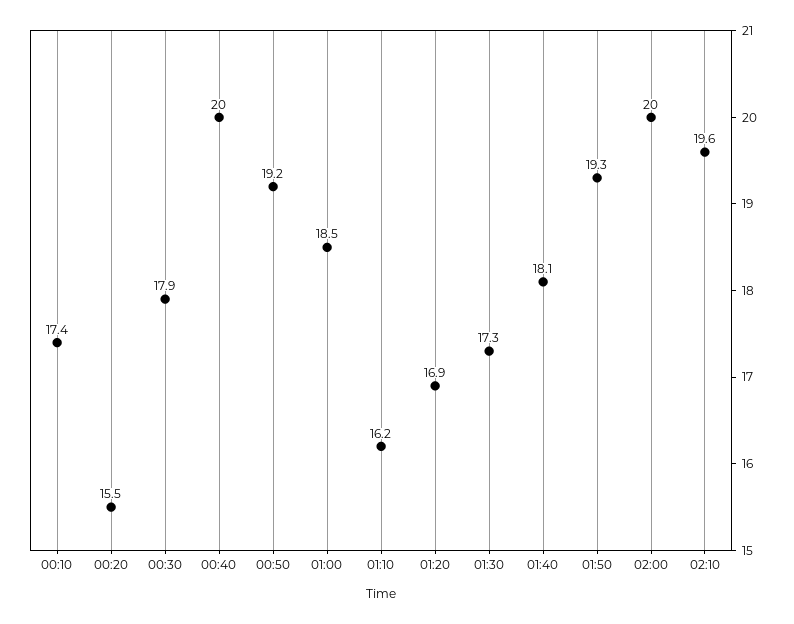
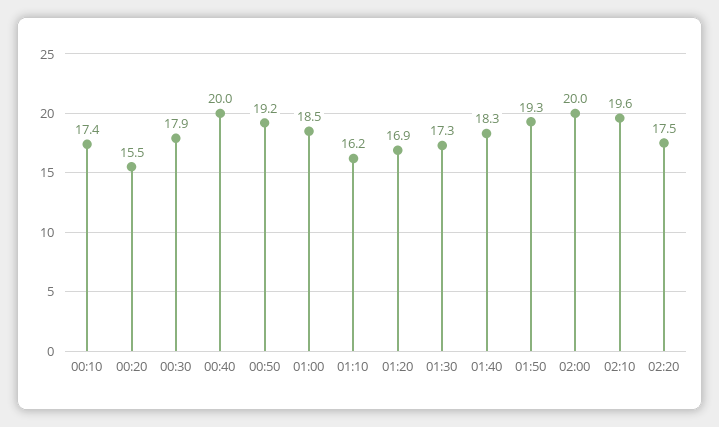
01:40: 18.1 -> 18.3
02:20: none -> 17.5

